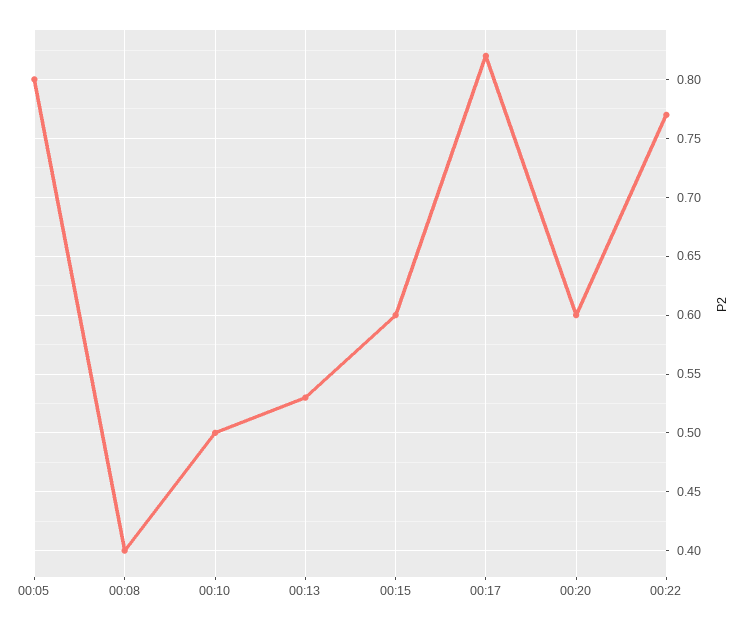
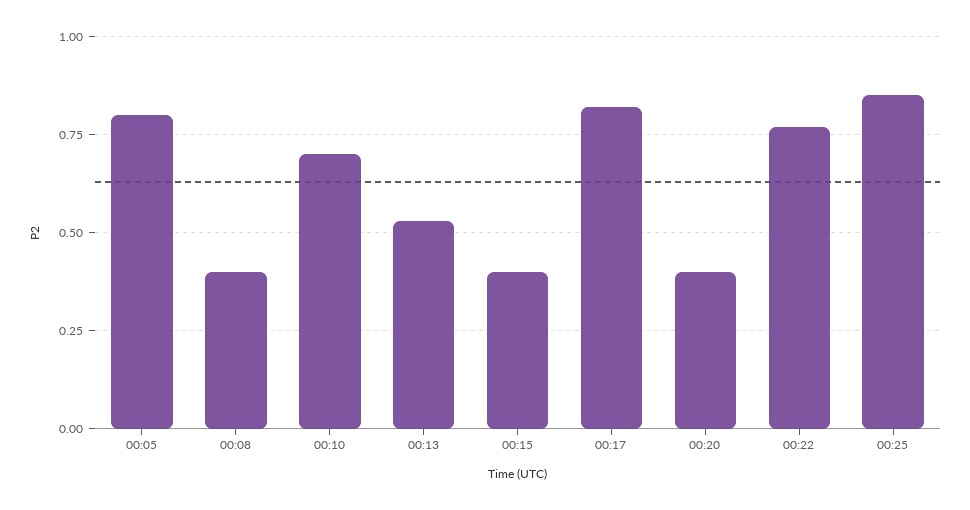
00:10: 0.5 -> 0.7
00:15: 0.6 -> 0.4
00:20: 0.6 -> 0.4
00:25: none -> 0.85

